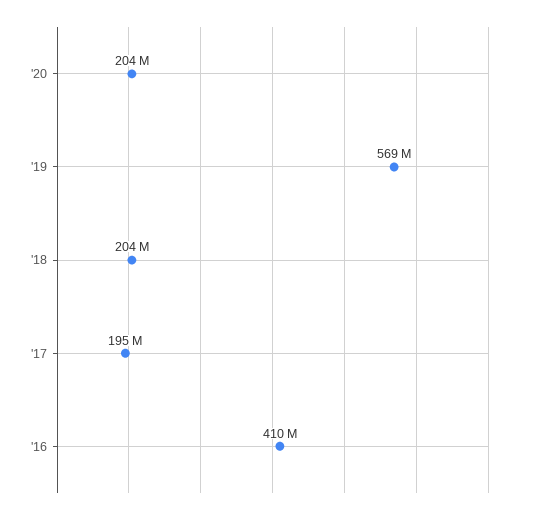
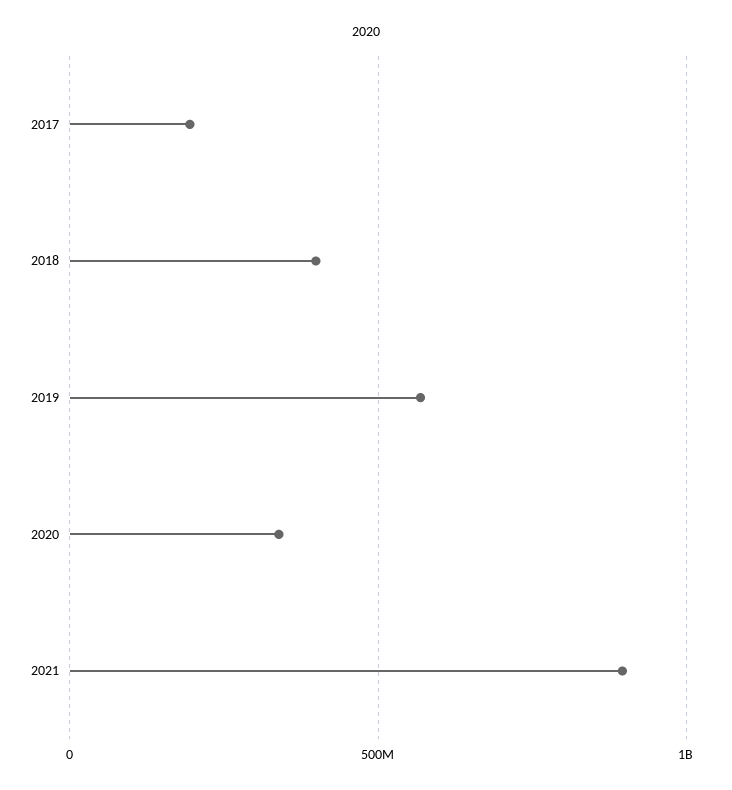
'20: 204000000 -> 350000000
'18: 204000000 -> 400000000
'16: 410000000 -> none
2021: none -> 900000000

